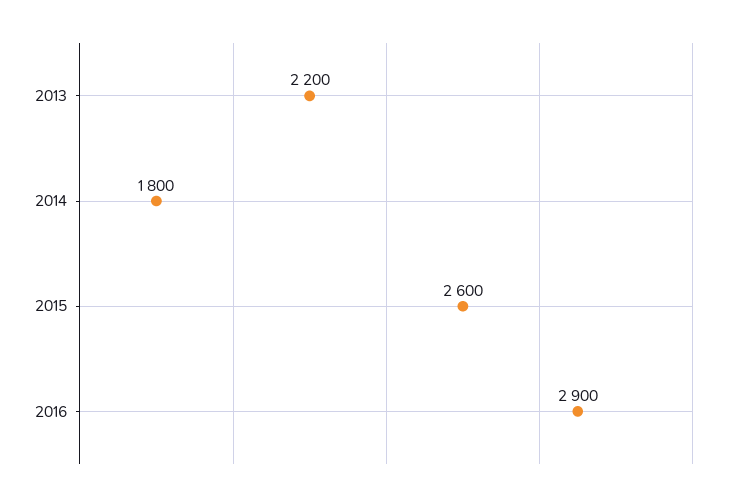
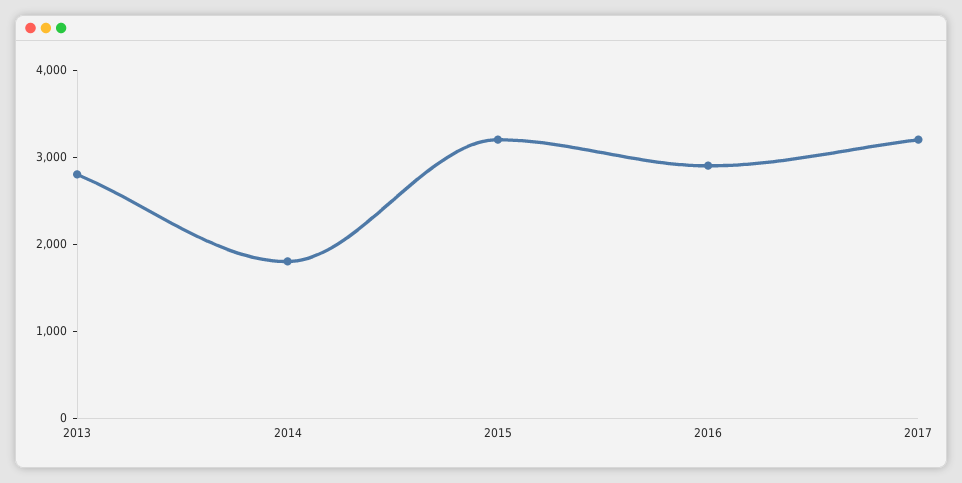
2013: 2200 -> 2800
2015: 2600 -> 3200
2017: none -> 3200

